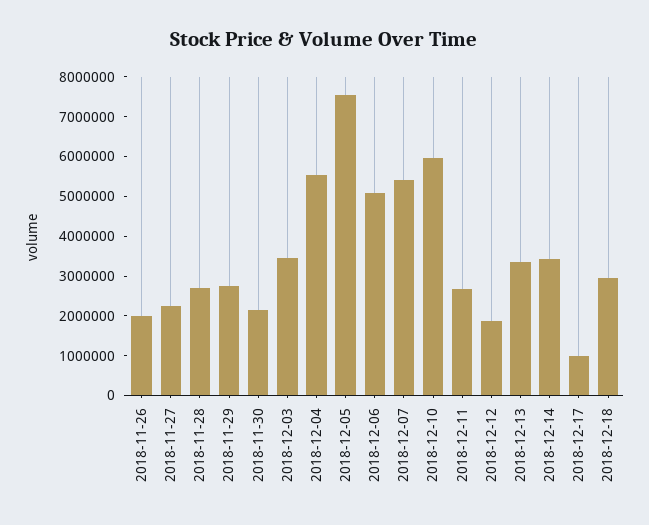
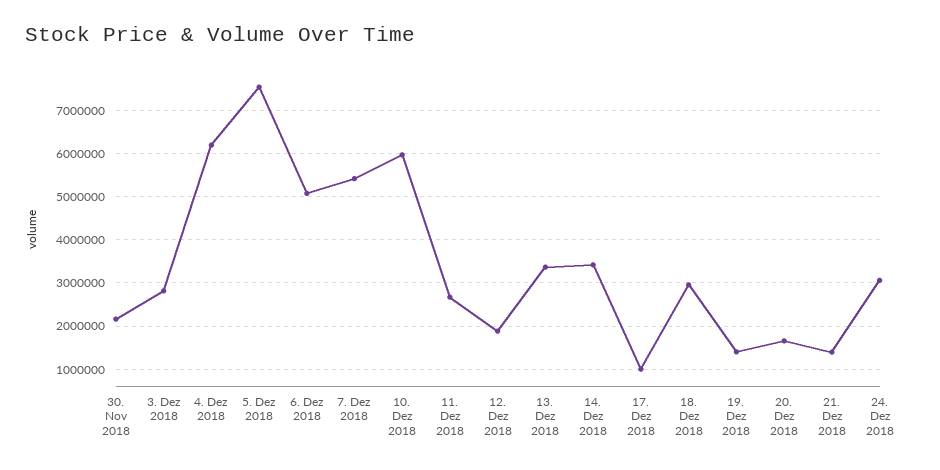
2018-11-26: 2000000 -> none
2018-11-27: 2250000 -> none
2018-11-28: 2750000 -> none
2018-11-29: 2750000 -> none
2018-12-03: 3500000 -> 2800000
2018-12-04: 5500000 -> 6200000
19. Dez 2018: none -> 1400000
20. Dez 2018: none -> 1600000
21. Dez 2018: none -> 1400000
24. Dez 2018: none -> 3000000

